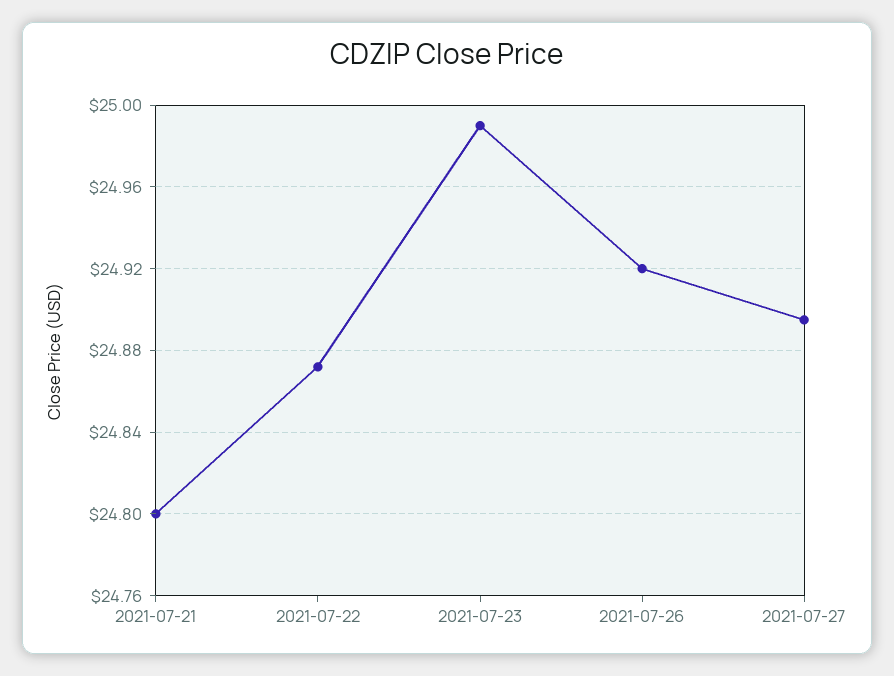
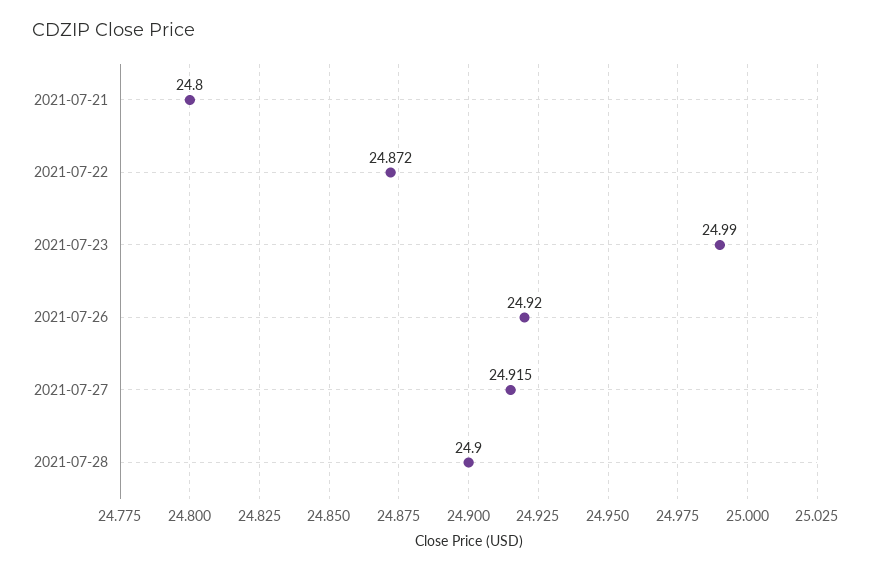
2021-07-27: 24.895 -> 24.915
2021-07-28: none -> 24.9

